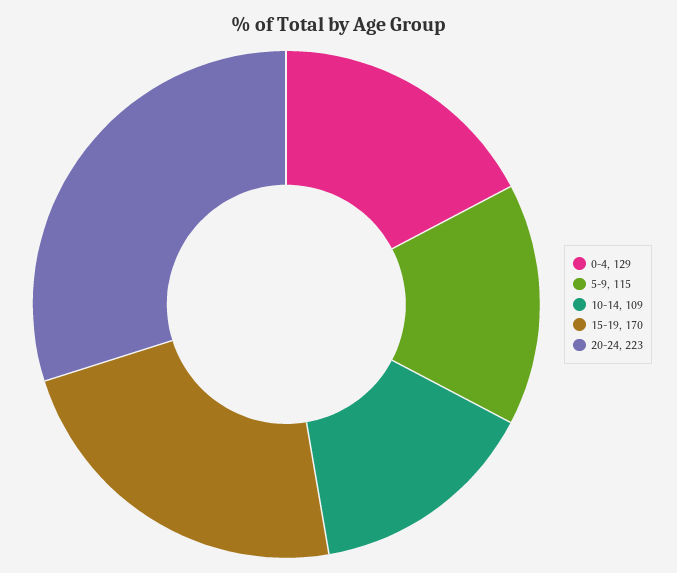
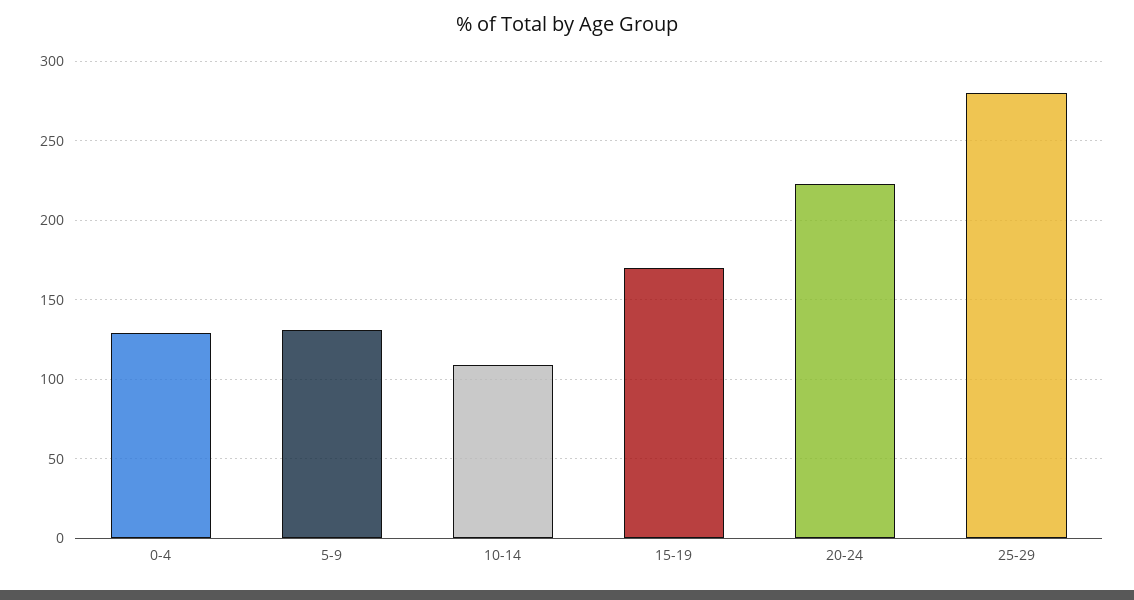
5-9: 115 -> 130
25-29: none -> 280

